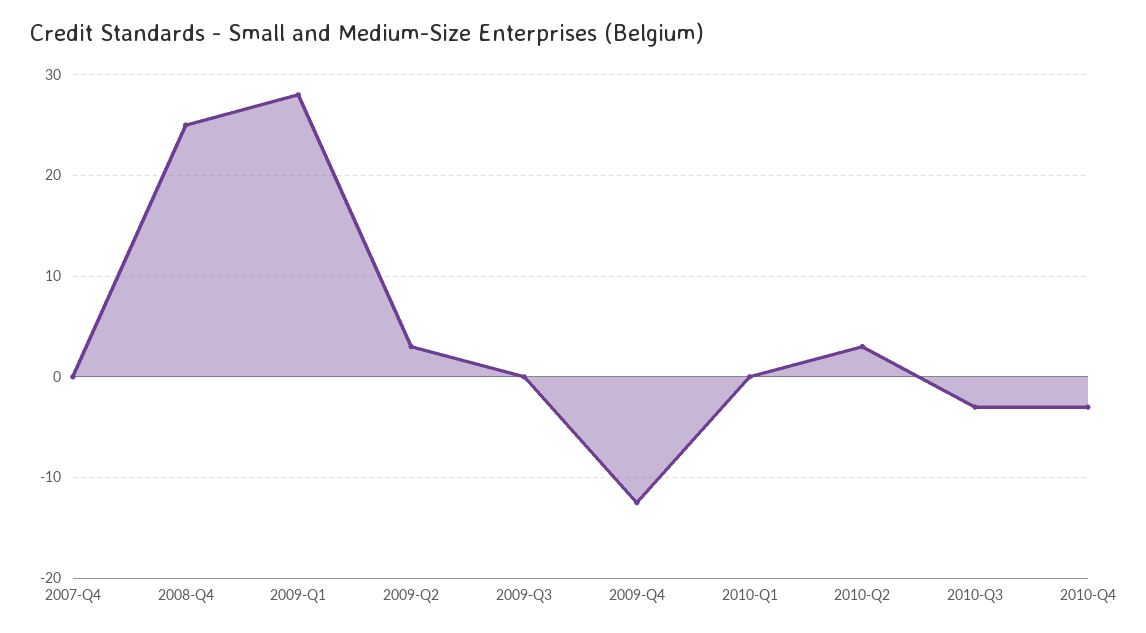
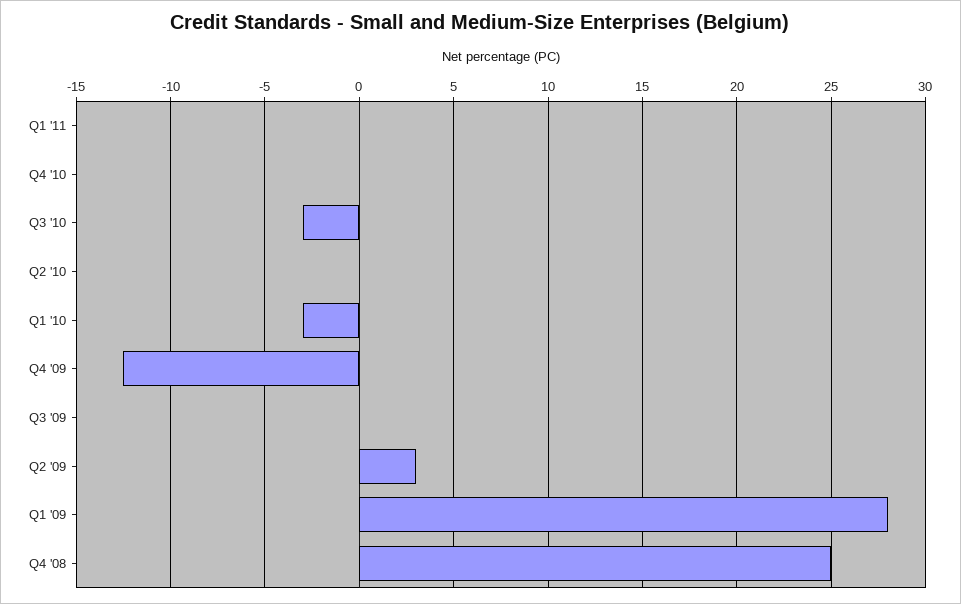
2007-Q4: 0 -> none
2010-Q1: 0 -> -3
2010-Q2: 3 -> 0
2010-Q4: -3 -> 0
Q1 '11: none -> 0

